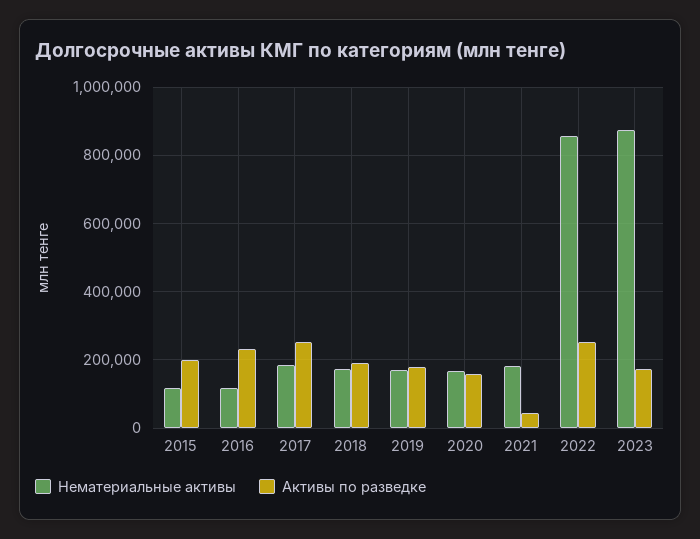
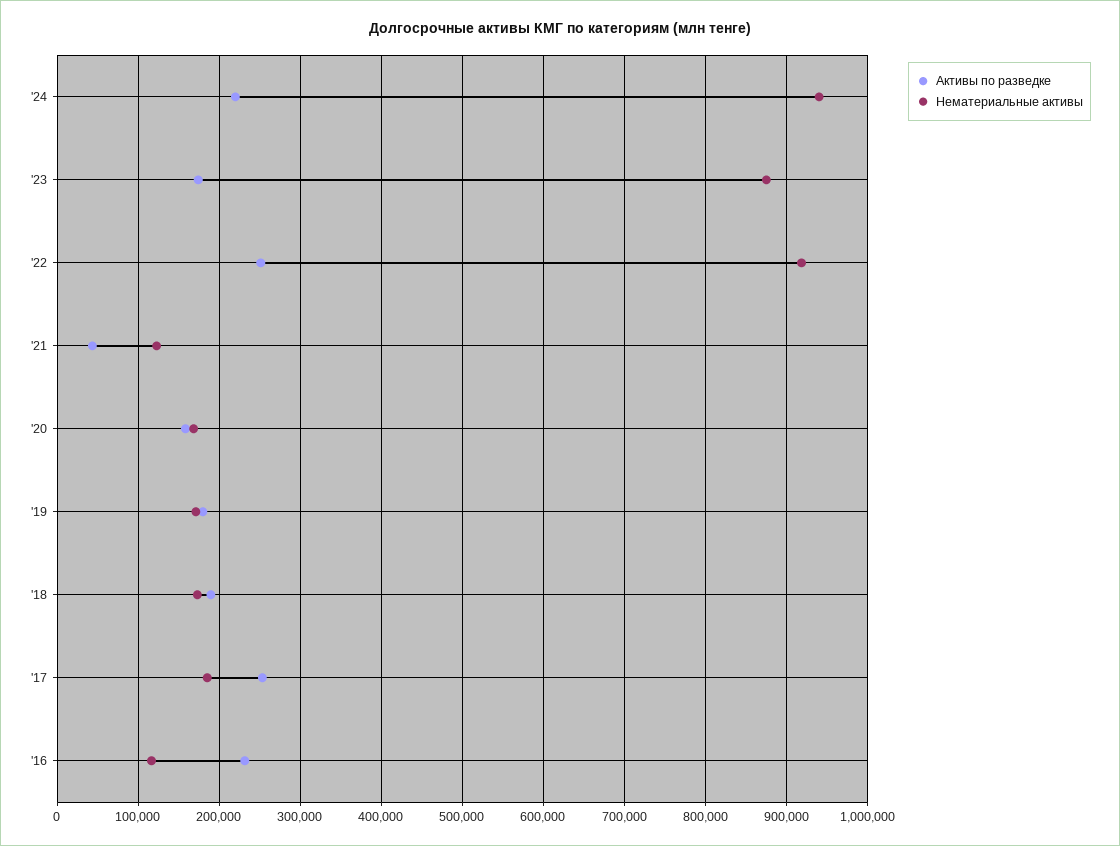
Нематериальные активы, 2015: 120000 -> none
Активы по разведке, 2015: 200000 -> none
Нематериальные активы, 2021: 180000 -> 120000
Нематериальные активы, 2022: 860000 -> 920000
Активы по разведке, '24: none -> 220000
Нематериальные активы, '24: none -> 940000

